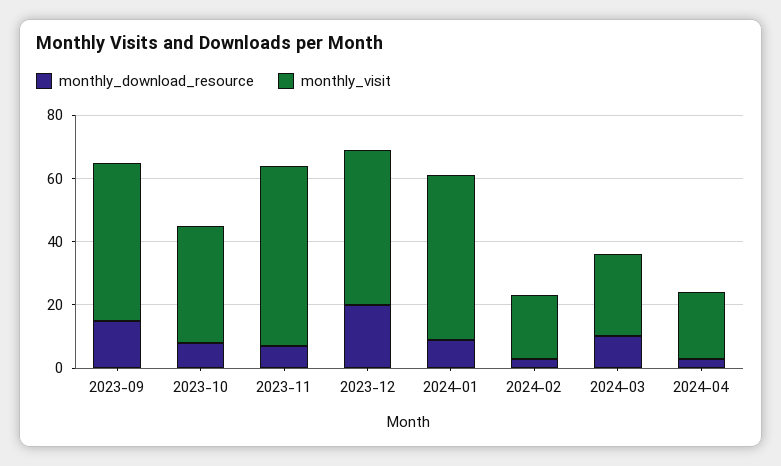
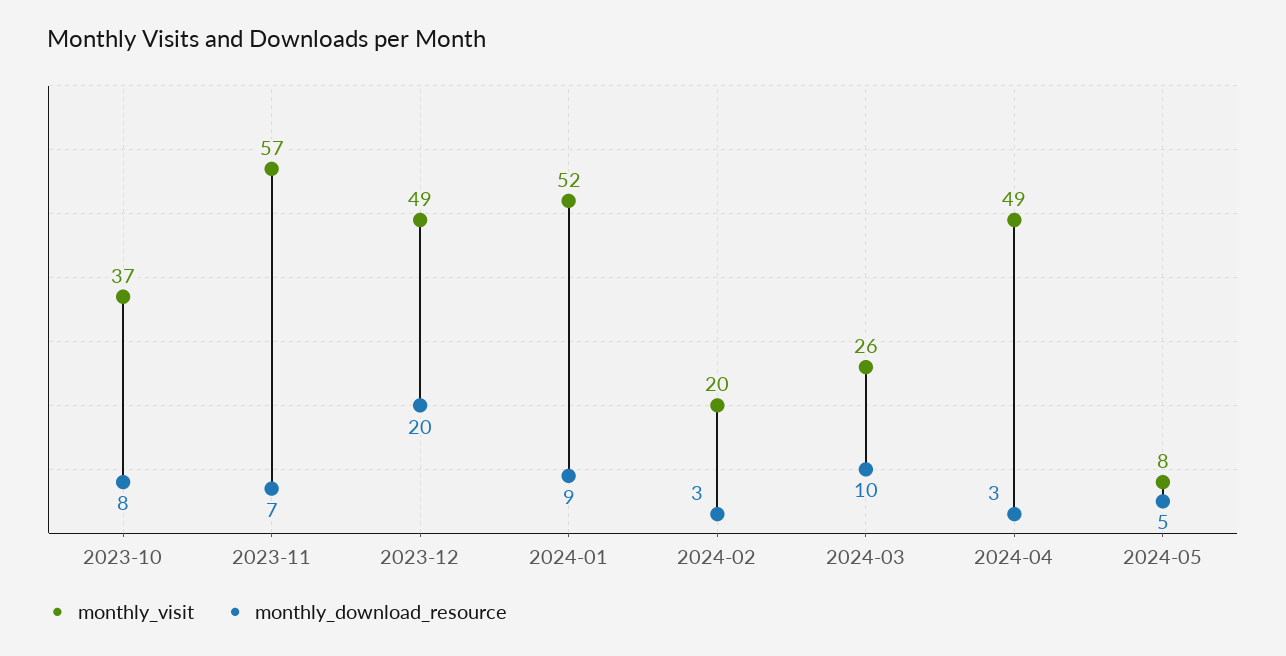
monthly_download_resource, 2023-09: 15 -> none
monthly_visit, 2023-09: 50 -> none
monthly_visit, 2024-04: 20 -> 49
monthly_visit, 2024-05: none -> 8
monthly_download_resource, 2024-05: none -> 5

